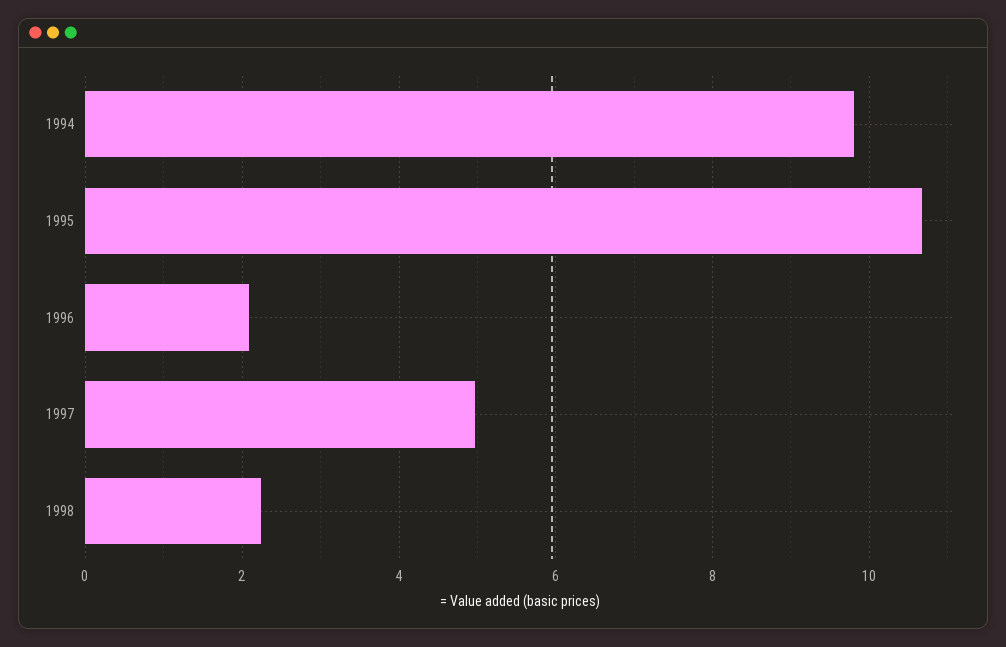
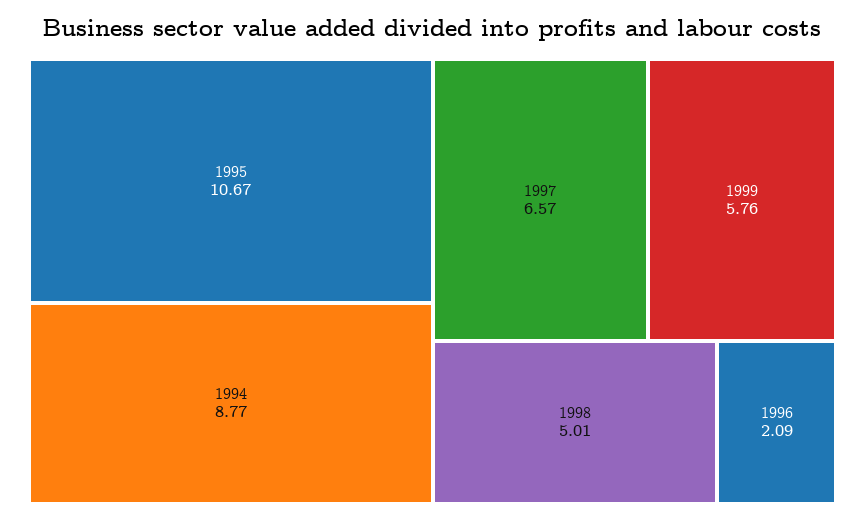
1994: 9.8 -> 8.77
1997: 5 -> 6.57
1998: 2.2 -> 5.01
1999: none -> 5.76

